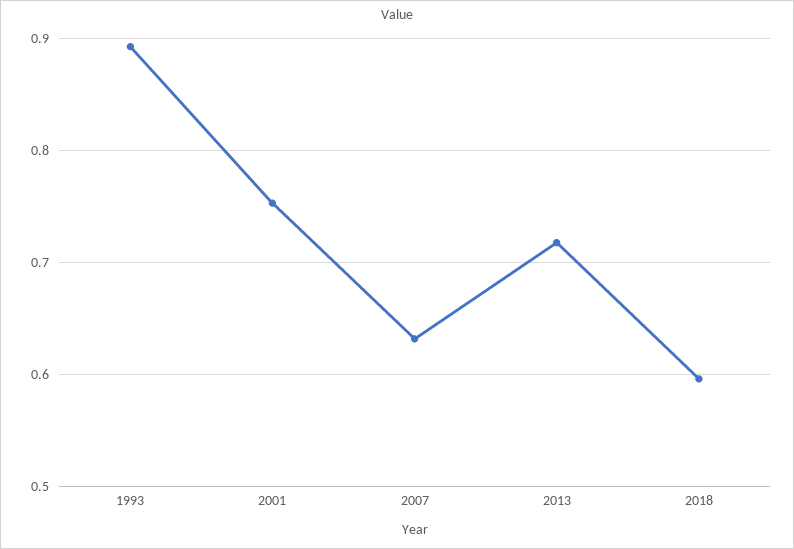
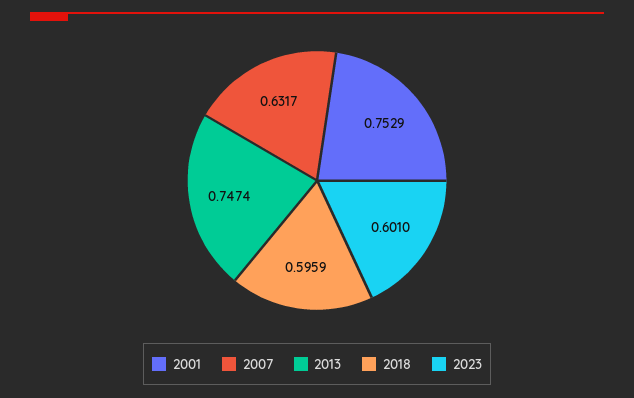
1993: 0.89 -> none
2013: 0.72 -> 0.7474
2023: none -> 0.601

